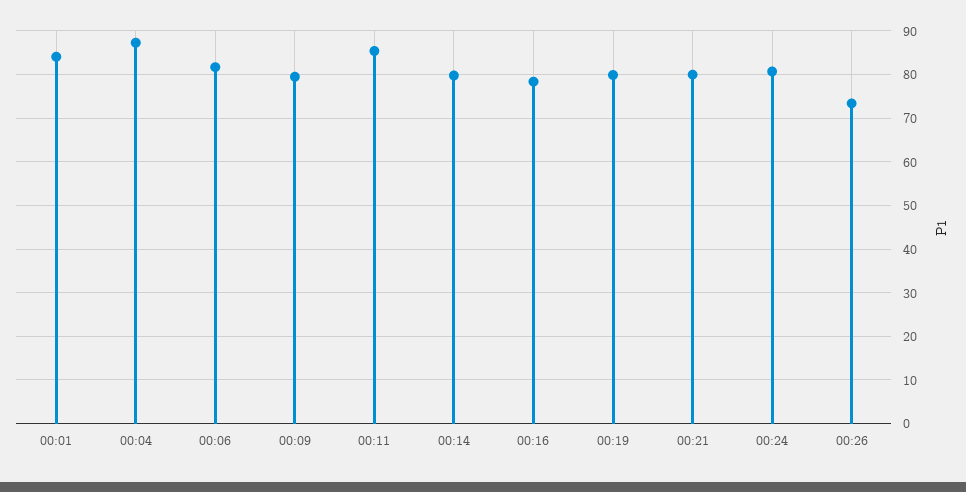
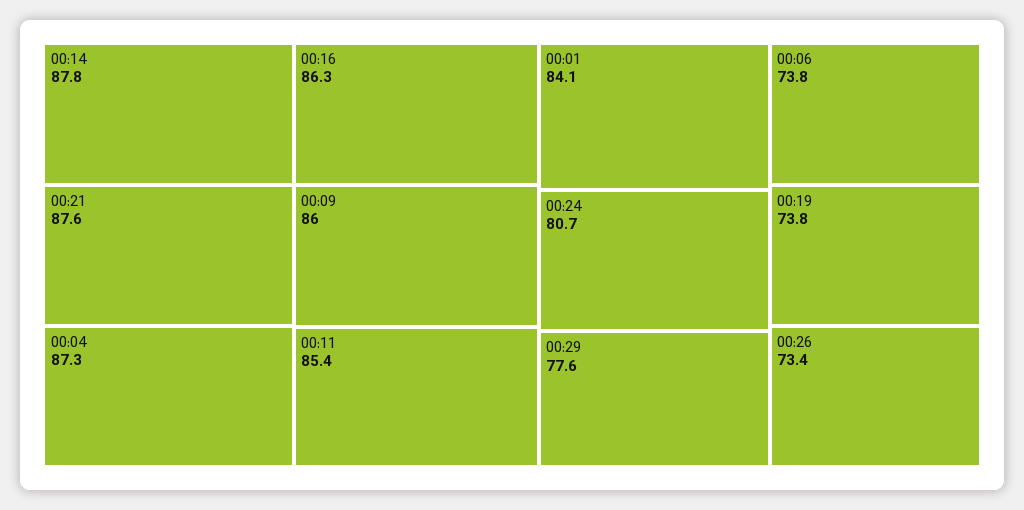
00:06: 82 -> 73.8
00:09: 80 -> 86
00:14: 80 -> 87.8
00:16: 78 -> 86.3
00:19: 80 -> 73.8
00:21: 80 -> 87.6
00:29: none -> 77.6

